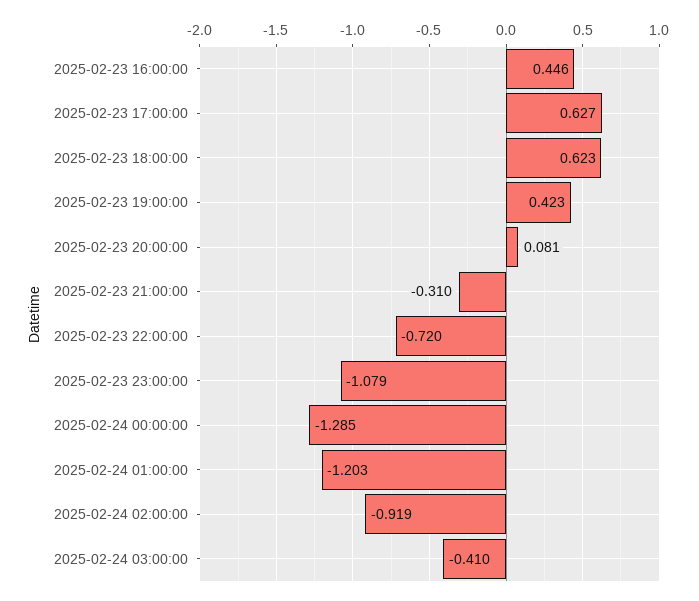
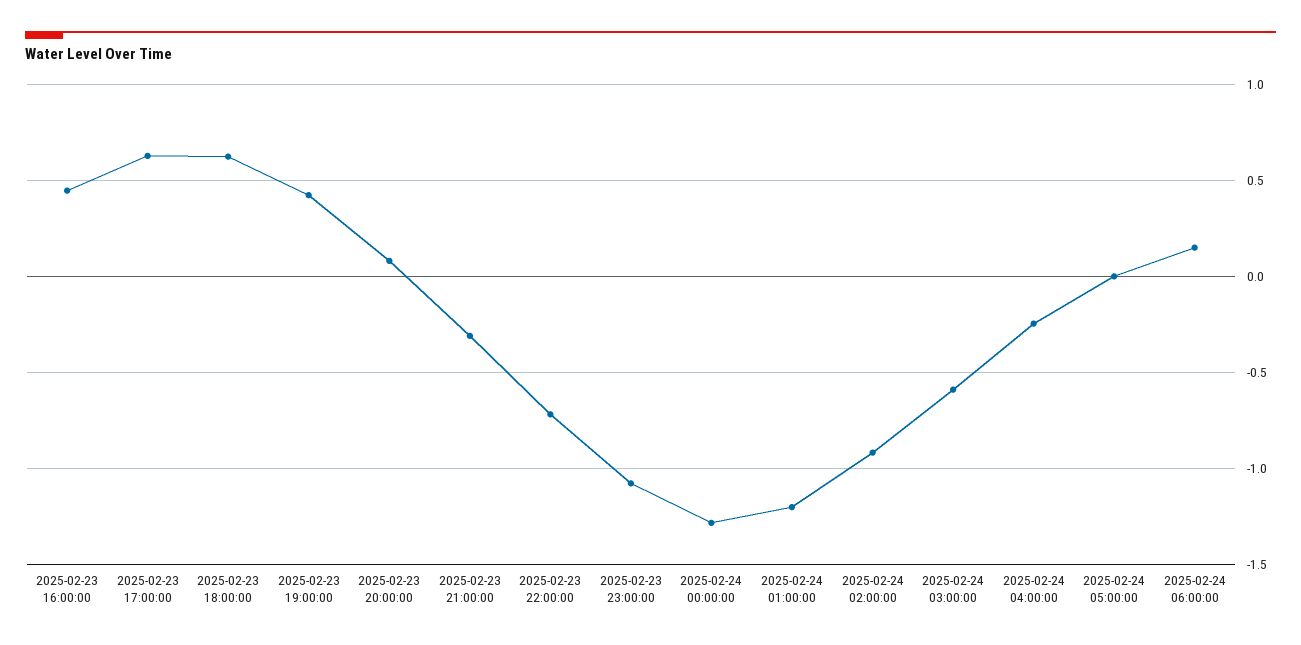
2025-02-24 03:00:00: -0.41 -> -0.6
2025-02-24 04:00:00: none -> -0.25
2025-02-24 05:00:00: none -> 0
2025-02-24 06:00:00: none -> 0.15

